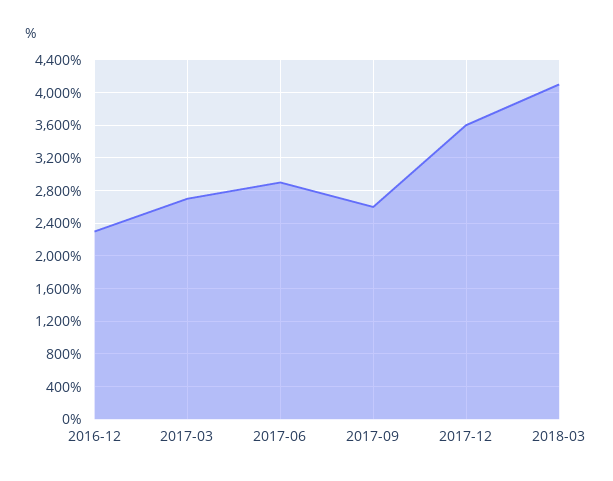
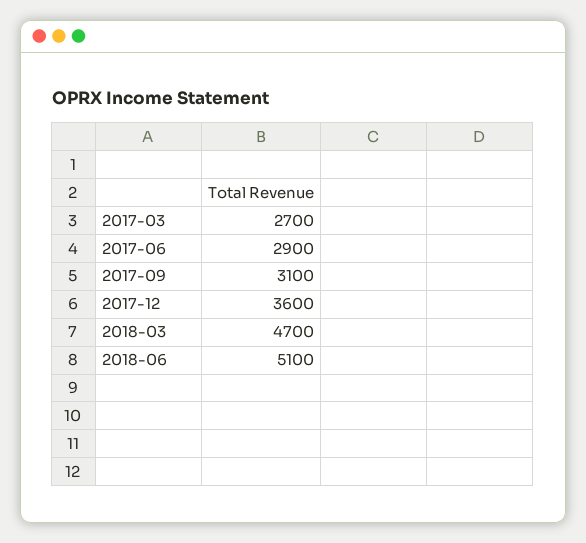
2016-12: 2300 -> none
2017-09: 2600 -> 3100
2018-03: 4100 -> 4700
2018-06: none -> 5100

